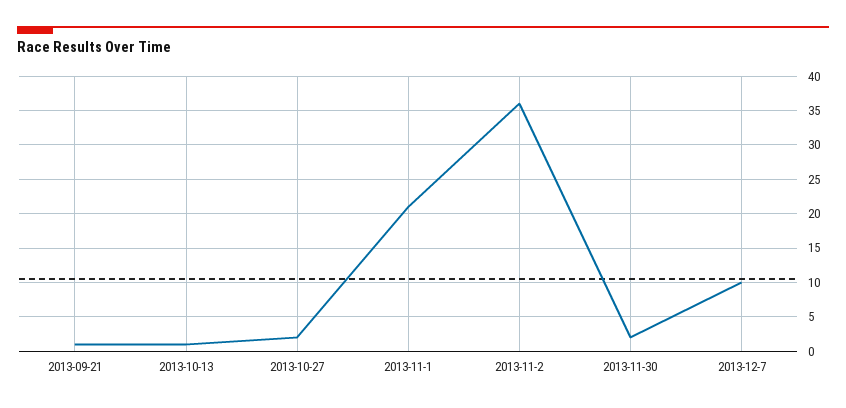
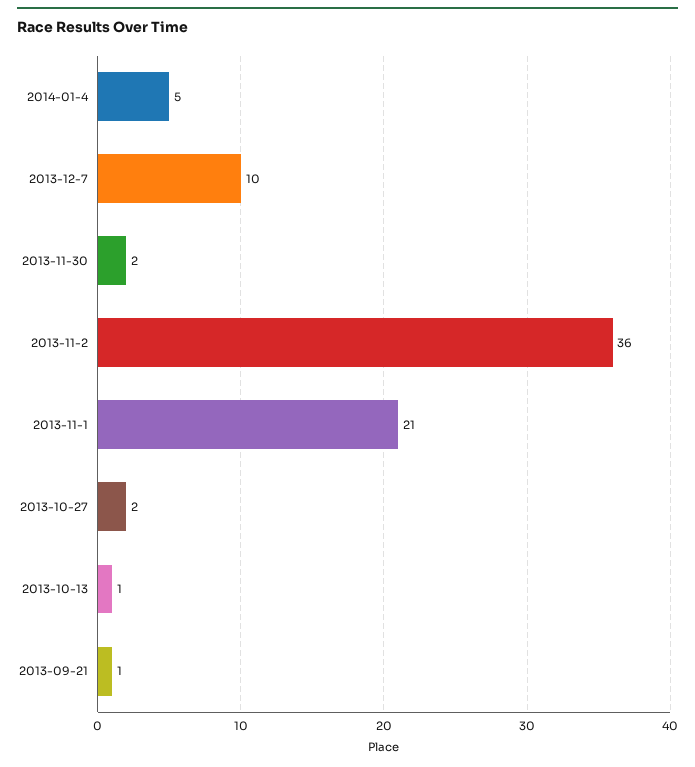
2014-01-4: none -> 5

